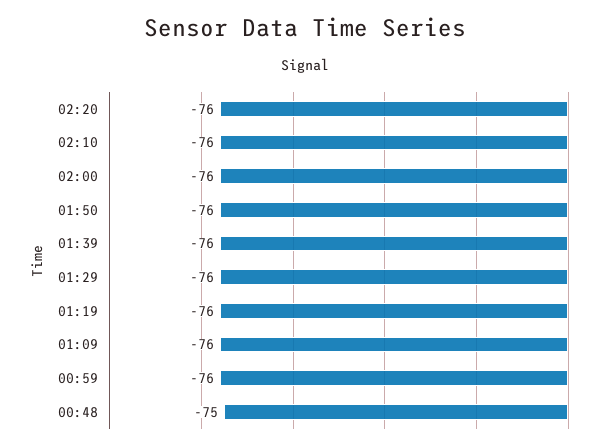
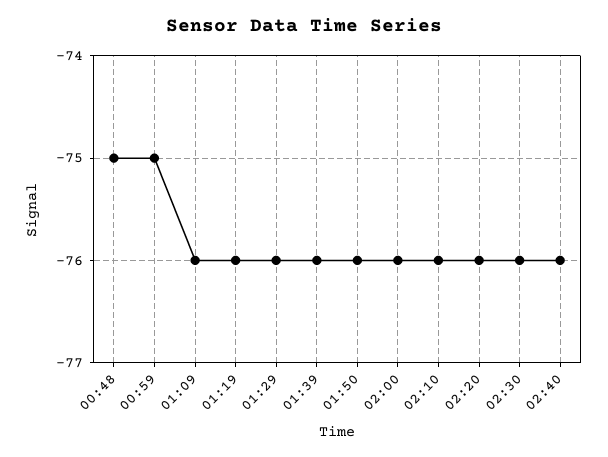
00:59: -76 -> -75
02:30: none -> -76
02:40: none -> -76

